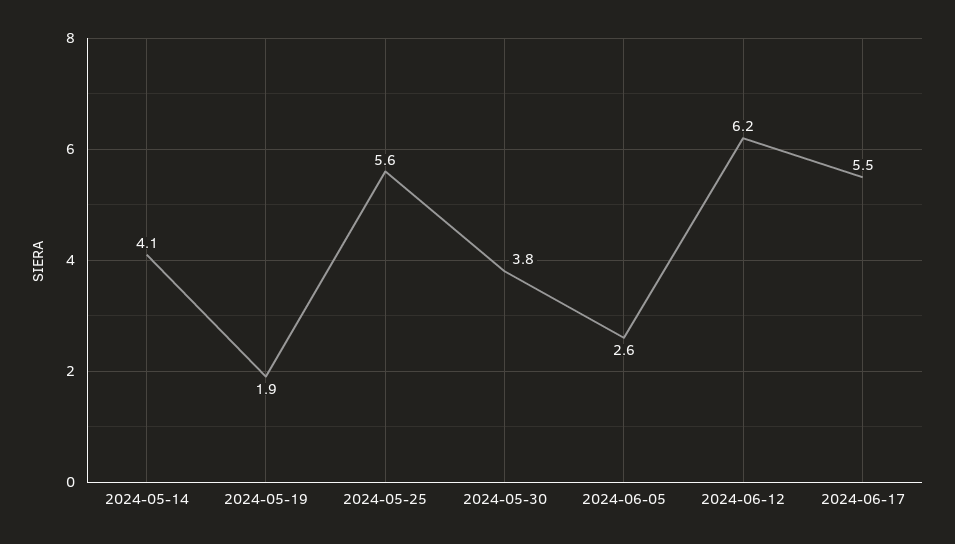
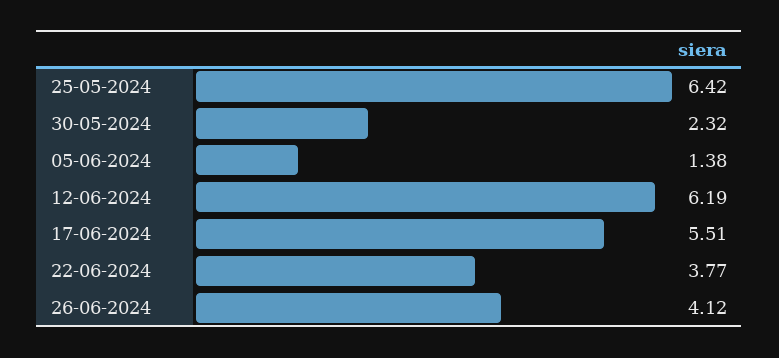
2024-05-14: 4.1 -> none
2024-05-19: 1.9 -> none
2024-05-25: 5.6 -> 6.42
2024-05-30: 3.8 -> 2.32
2024-06-05: 2.6 -> 1.38
22-06-2024: none -> 3.77
26-06-2024: none -> 4.12

